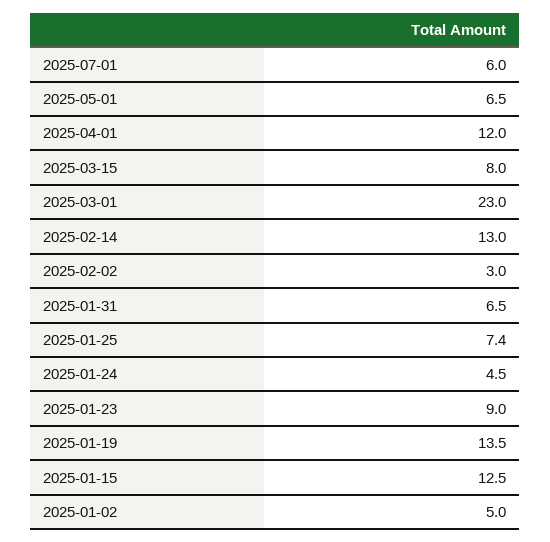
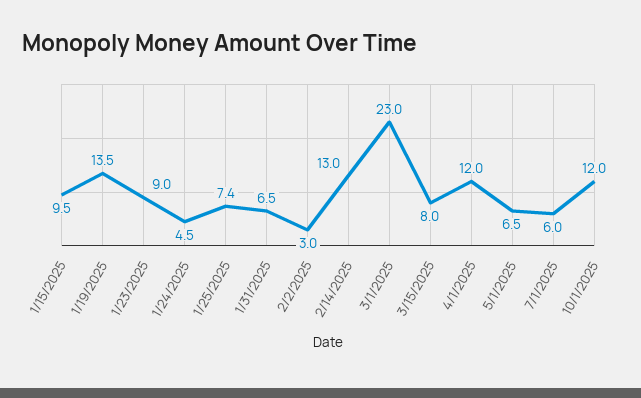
2025-01-15: 12.5 -> 9.5
2025-01-02: 5 -> none
10/1/2025: none -> 12

